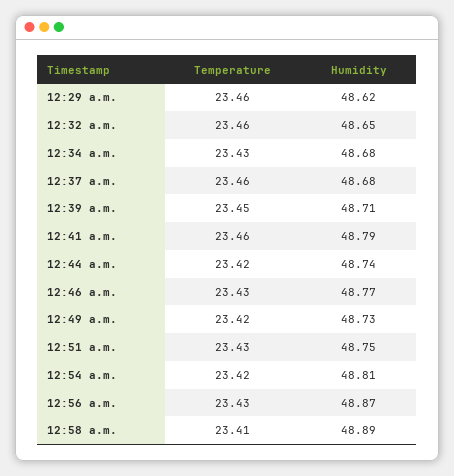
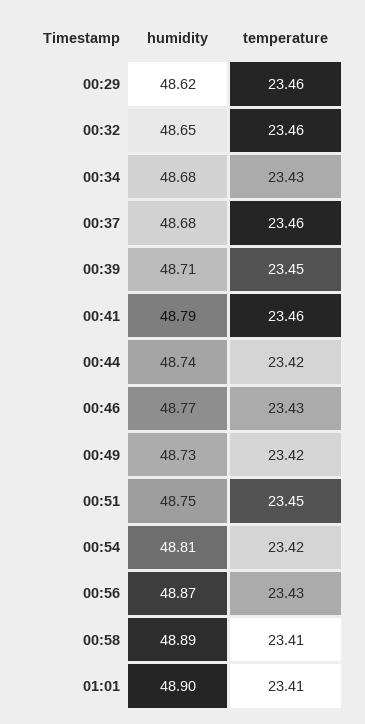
Temperature, 12:51 a.m.: 23.43 -> 23.45
Humidity, 01:01: none -> 48.9
Temperature, 01:01: none -> 23.41

